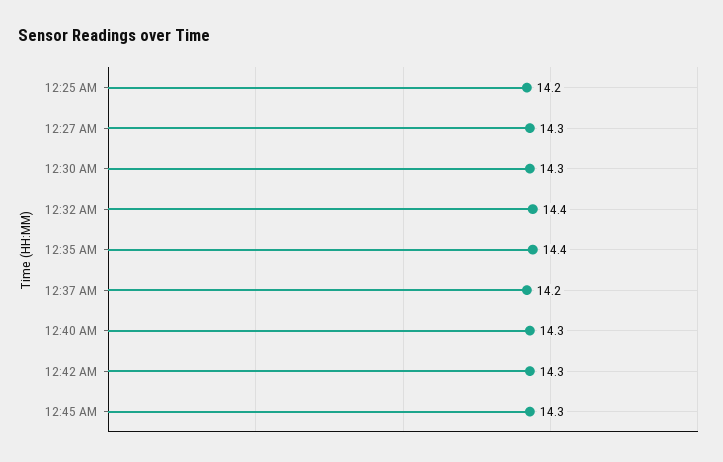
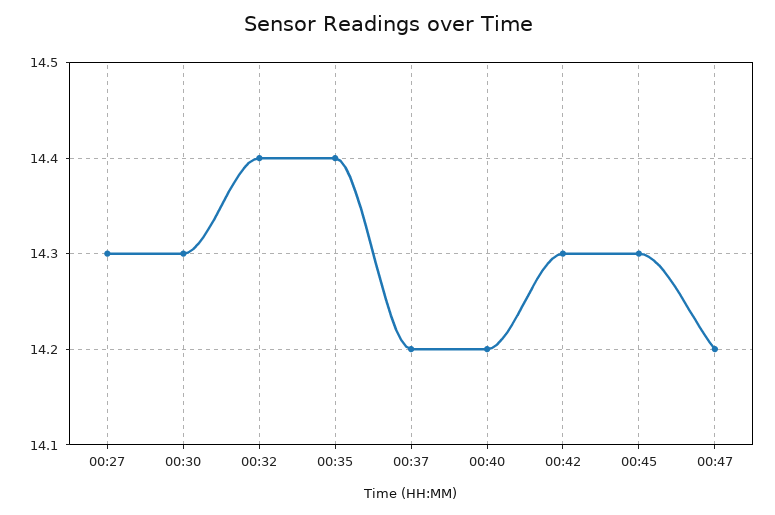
12:25 AM: 14.2 -> none
12:40 AM: 14.3 -> 14.2
00:47: none -> 14.2

